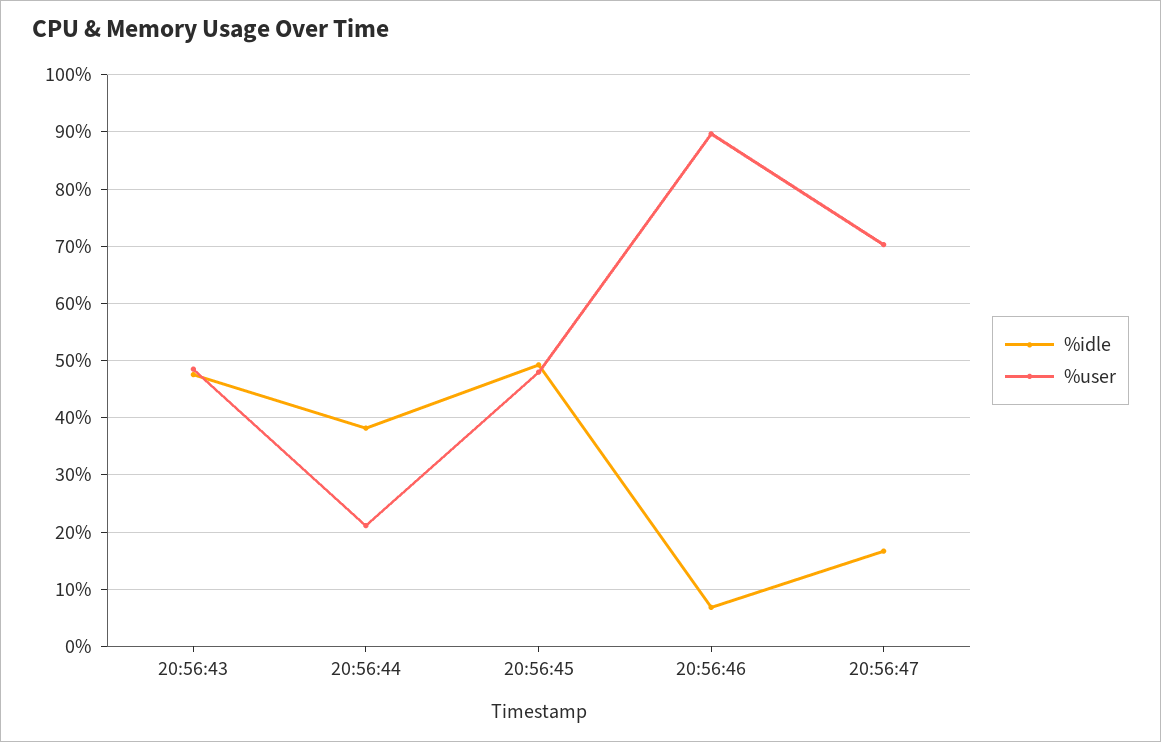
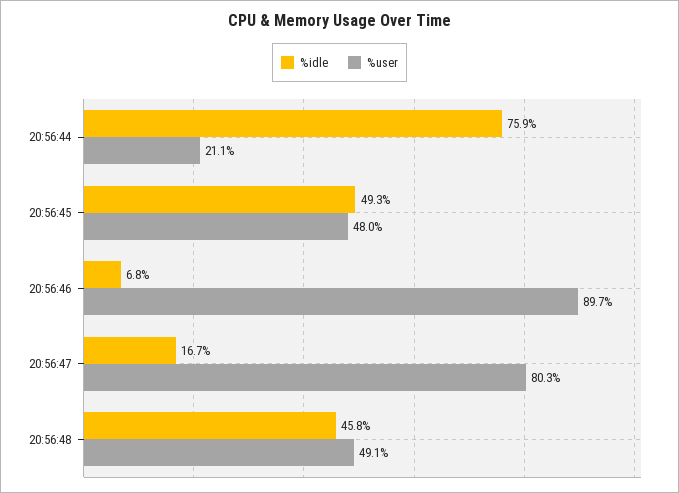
%idle, 20:56:43: 48 -> none
%user, 20:56:43: 48 -> none
%idle, 20:56:44: 38 -> 75.9
%user, 20:56:47: 70 -> 80.3
%idle, 20:56:48: none -> 45.8
%user, 20:56:48: none -> 49.1

